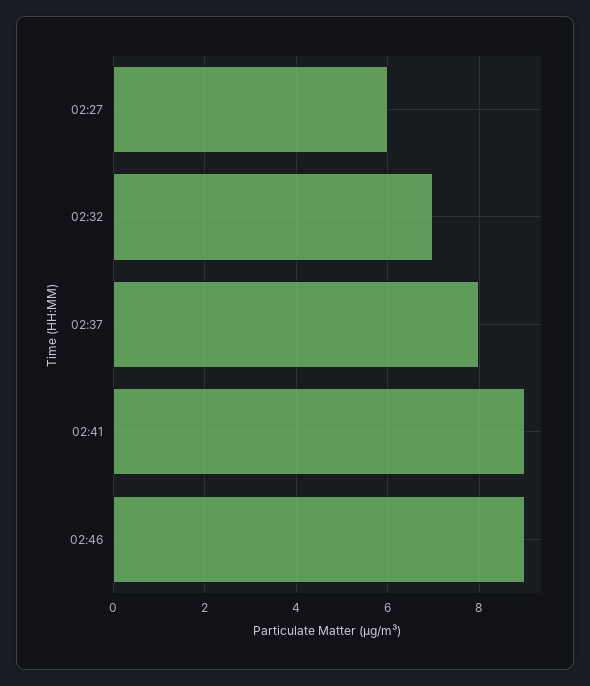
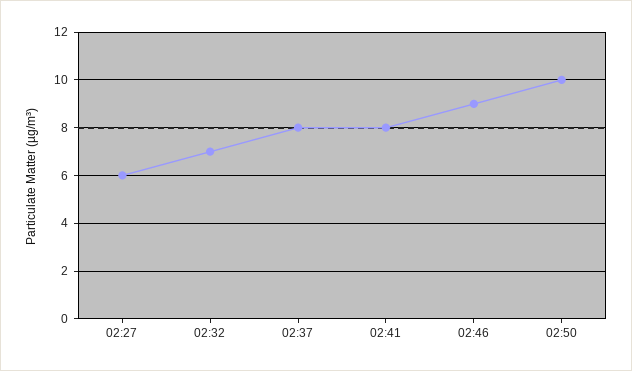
02:41: 9 -> 8
02:50: none -> 10

